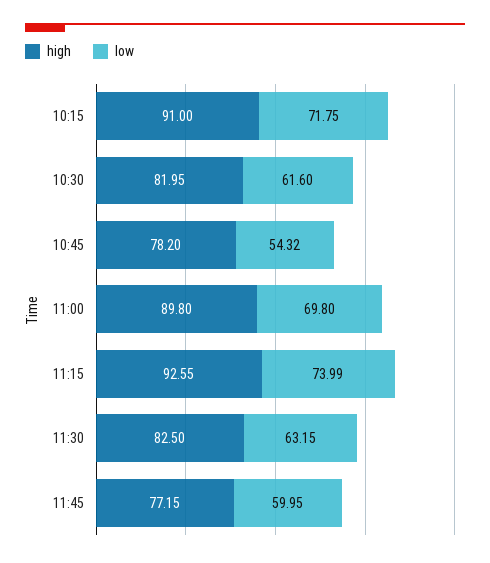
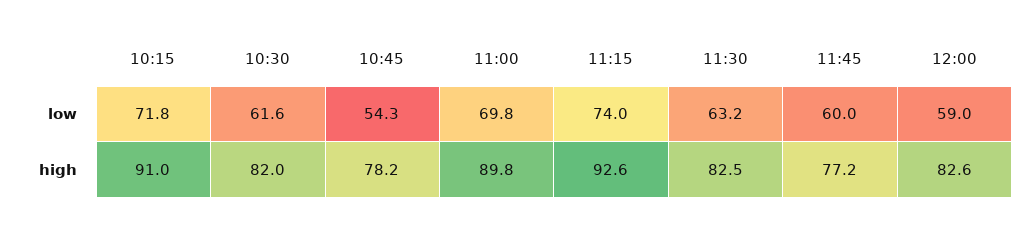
low, 12:00: none -> 59
high, 12:00: none -> 82.6

